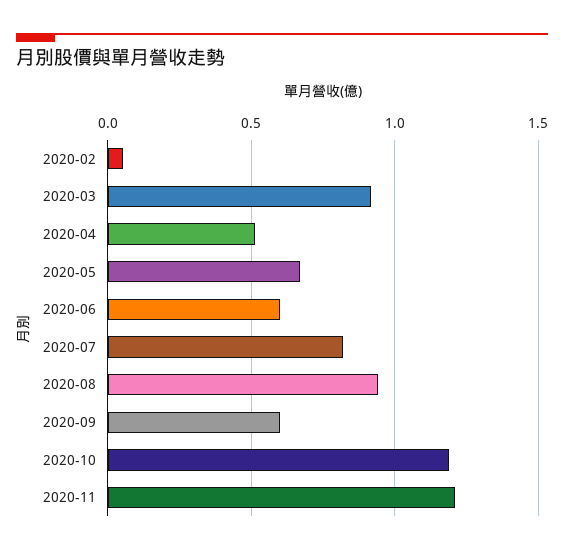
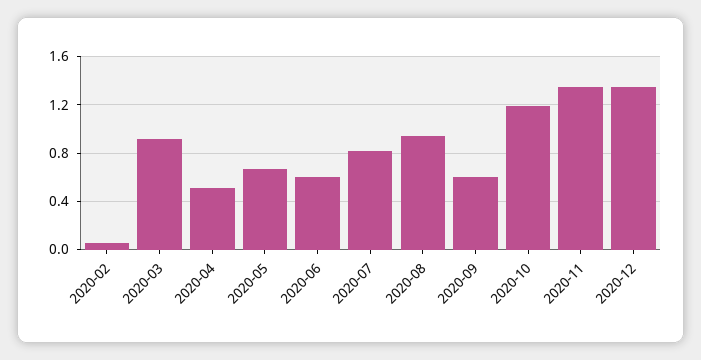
2020-11: 1.2 -> 1.35
2020-12: none -> 1.35

